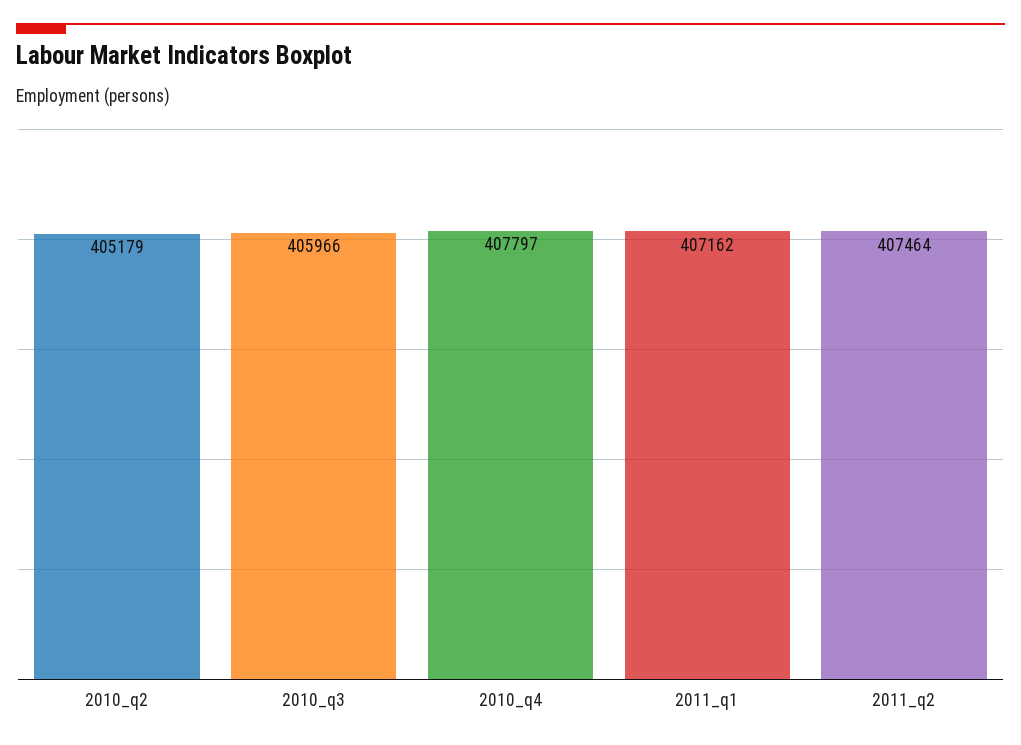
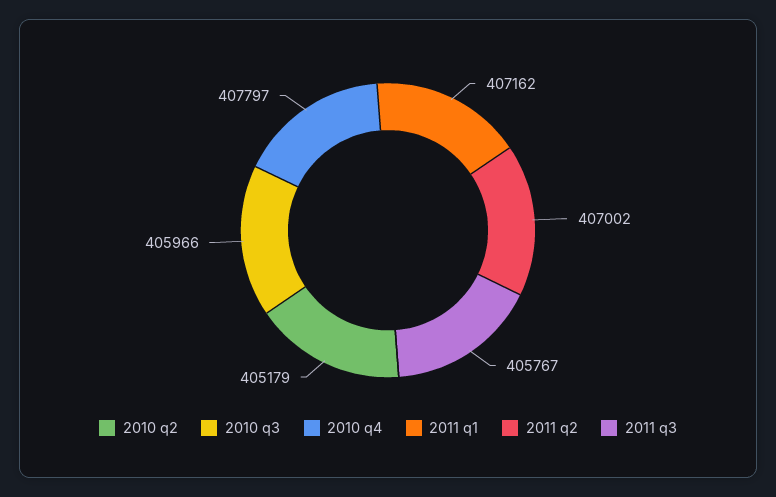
2011_q2: 407464 -> 407002
2011 q3: none -> 405767

